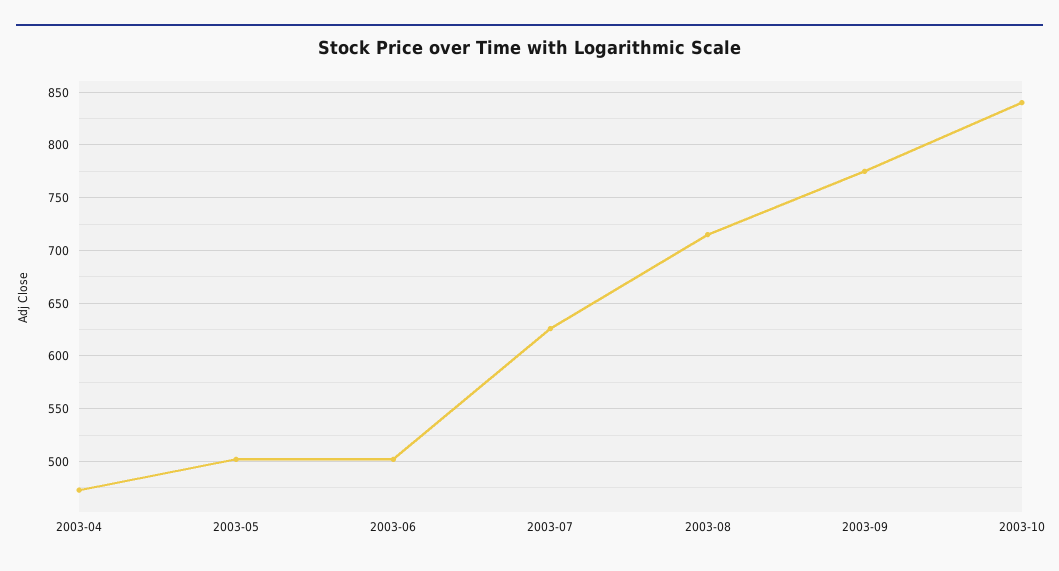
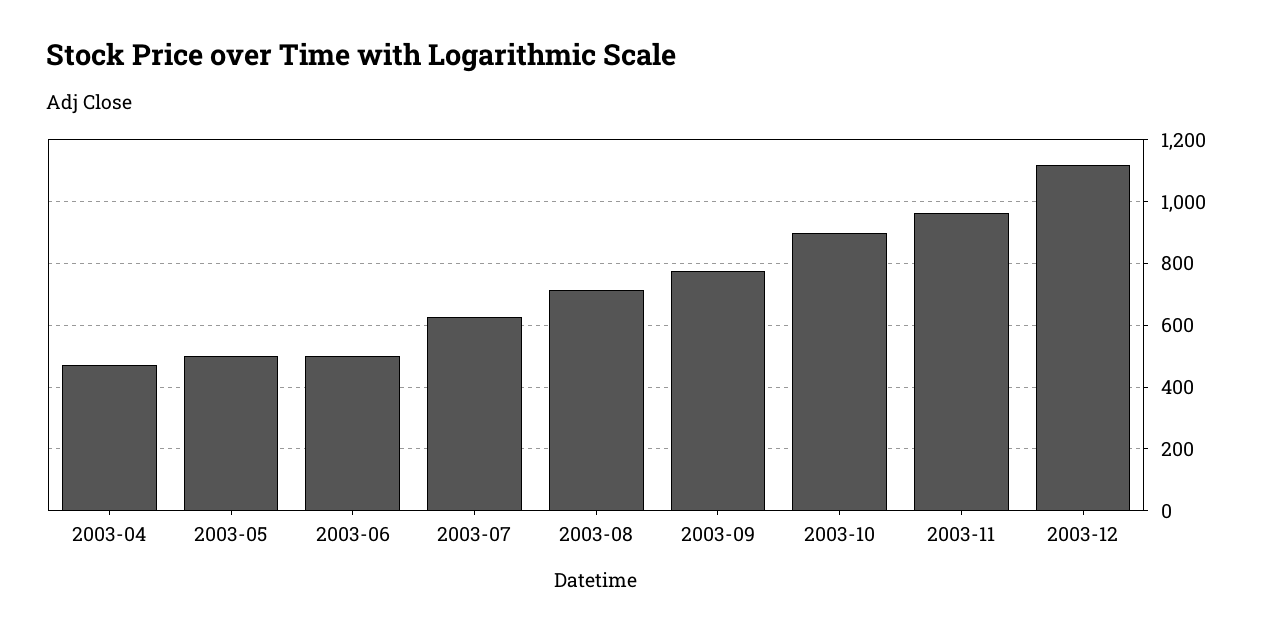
2003-10: 840 -> 900
2003-11: none -> 960
2003-12: none -> 1120

